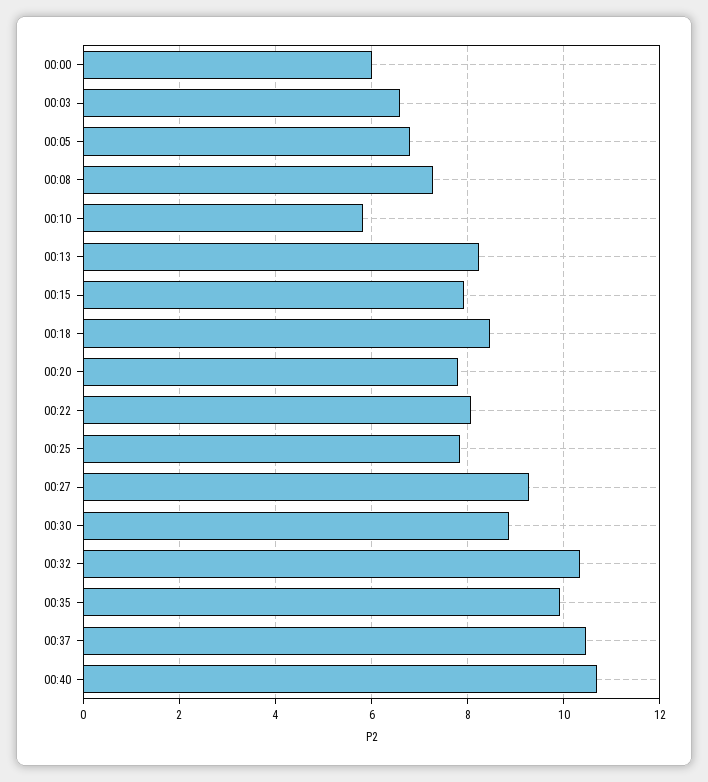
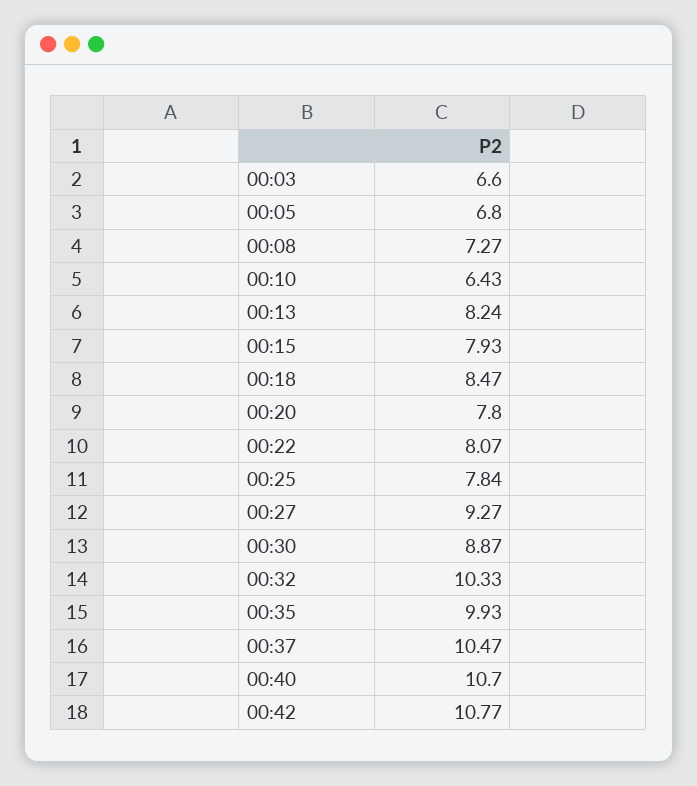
00:00: 6 -> none
00:10: 5.8 -> 6.43
00:42: none -> 10.77

